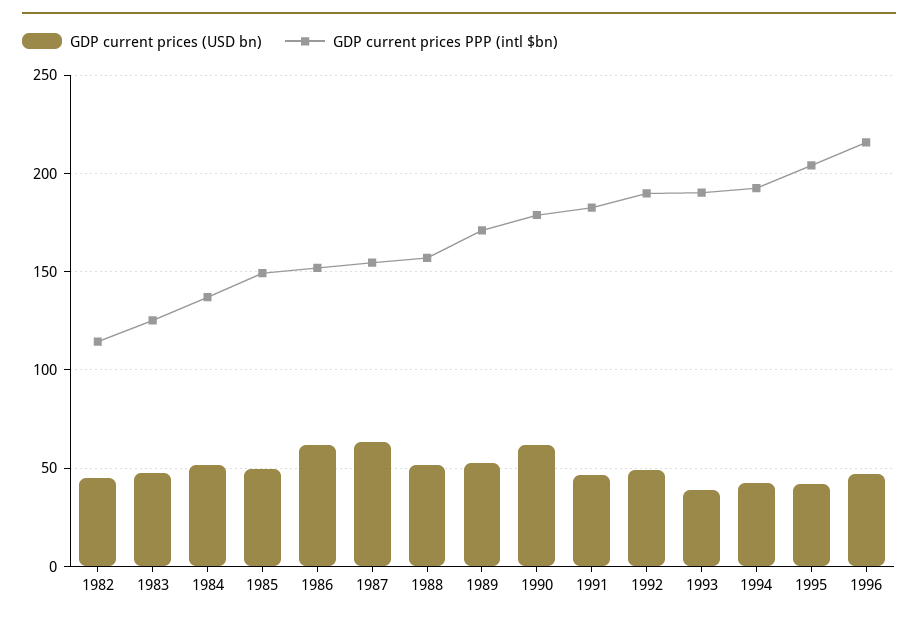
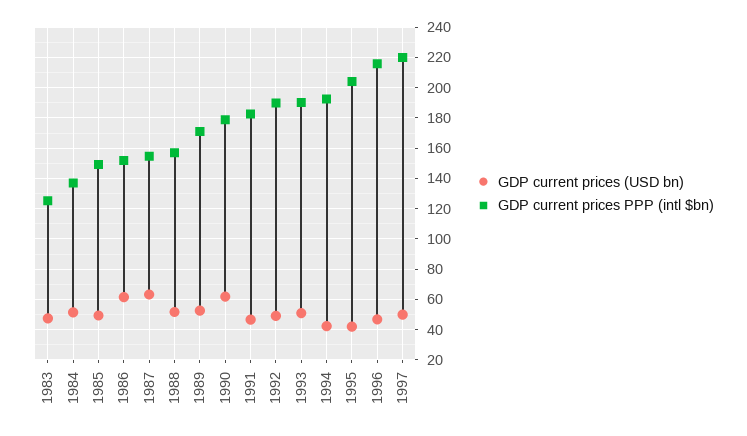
GDP current prices (USD bn), 1982: 45 -> none
GDP current prices PPP (intl $bn), 1982: 115 -> none
GDP current prices (USD bn), 1993: 40 -> 50
GDP current prices (USD bn), 1997: none -> 50
GDP current prices PPP (intl $bn), 1997: none -> 220

